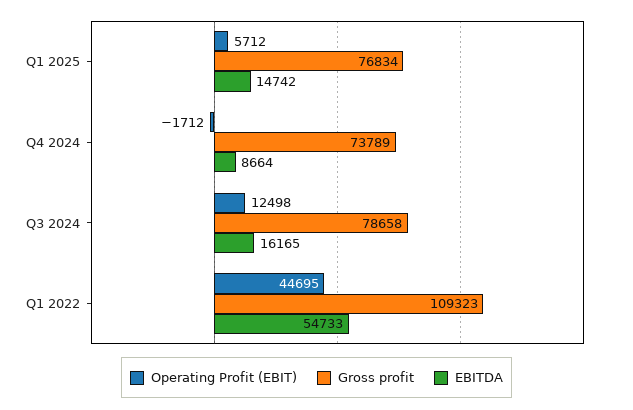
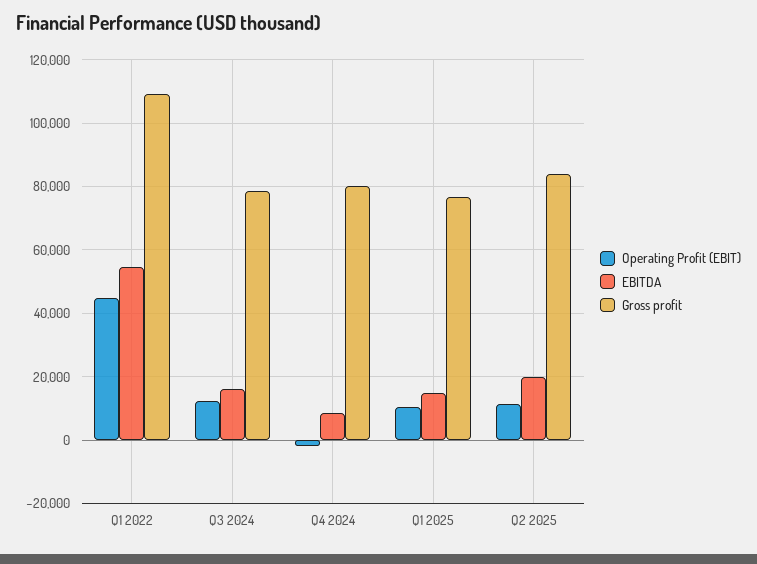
Operating Profit (EBIT), Q1 2025: 5712 -> 10000
Gross profit, Q4 2024: 73789 -> 80000
Operating Profit (EBIT), Q2 2025: none -> 12000
EBITDA, Q2 2025: none -> 20000
Gross profit, Q2 2025: none -> 84000

